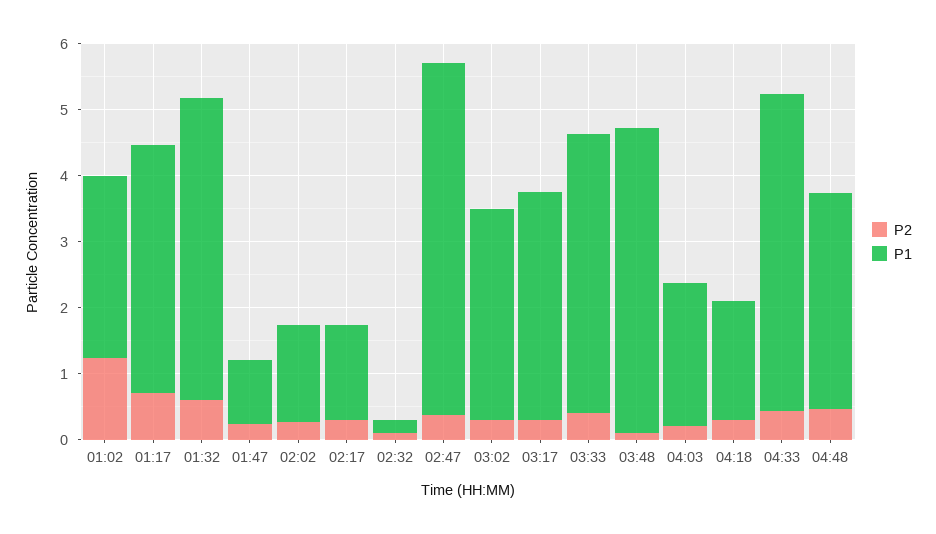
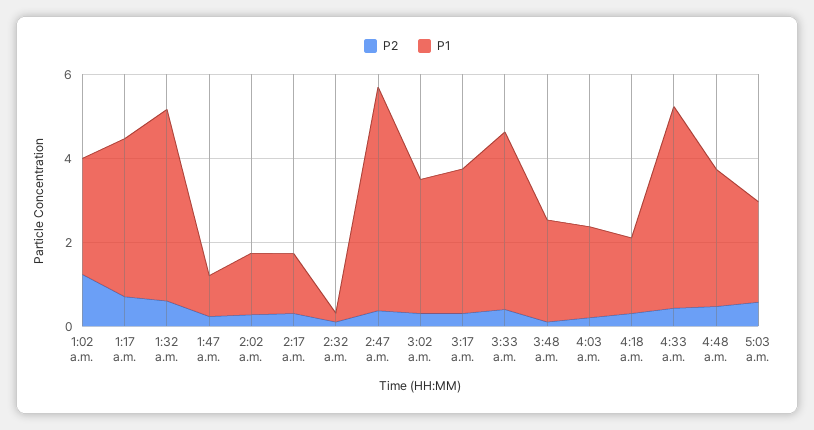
P1, 03:48: 4.6 -> 2.5
P2, 5:03 a.m.: none -> 0.5
P1, 5:03 a.m.: none -> 2.5

